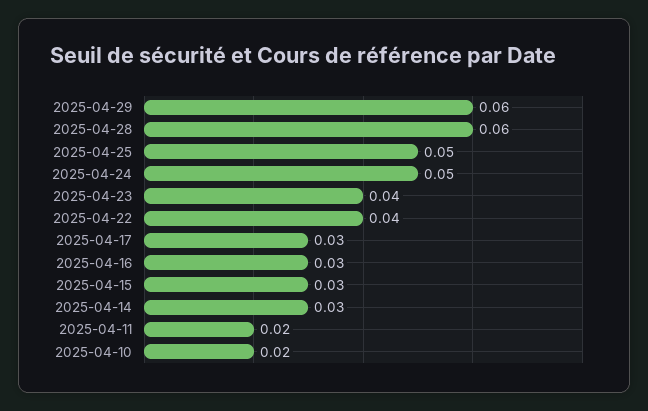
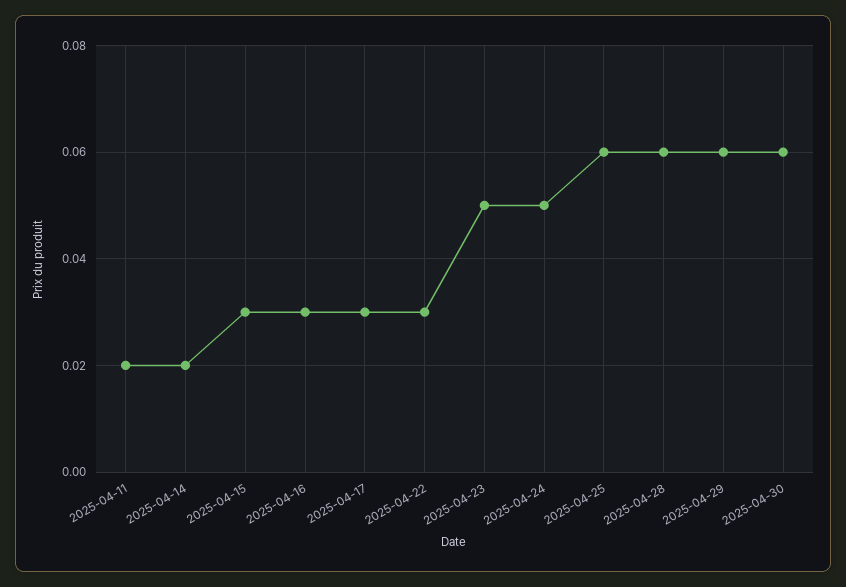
2025-04-25: 0.05 -> 0.06
2025-04-23: 0.04 -> 0.05
2025-04-22: 0.04 -> 0.03
2025-04-14: 0.03 -> 0.02
2025-04-10: 0.02 -> none
2025-04-30: none -> 0.06

